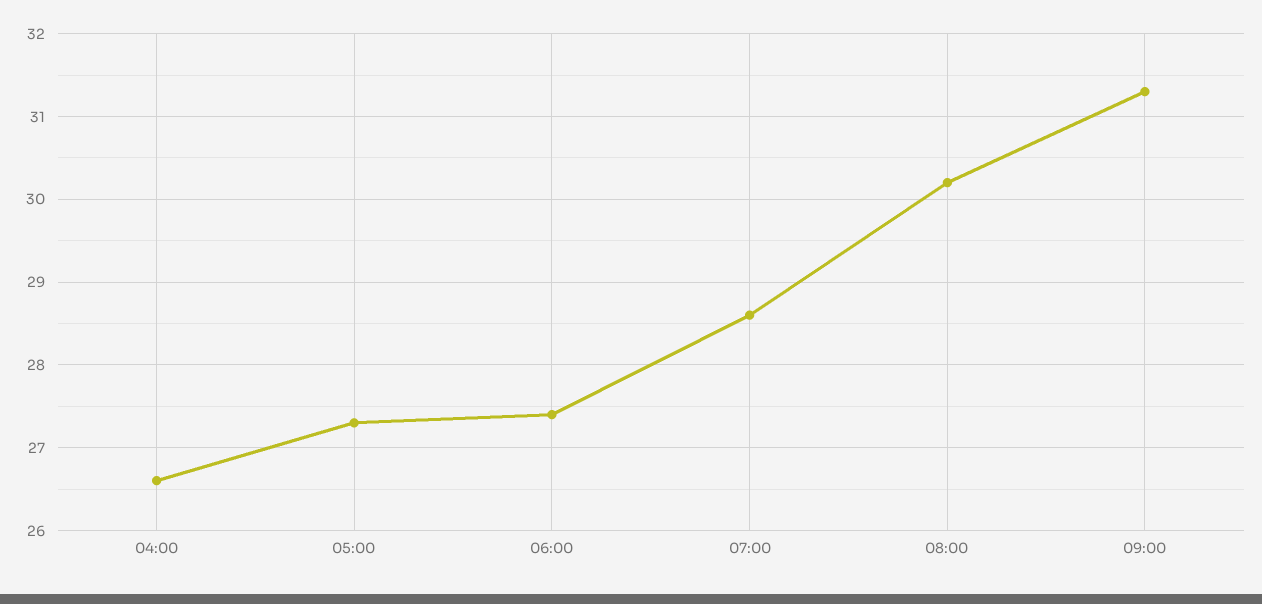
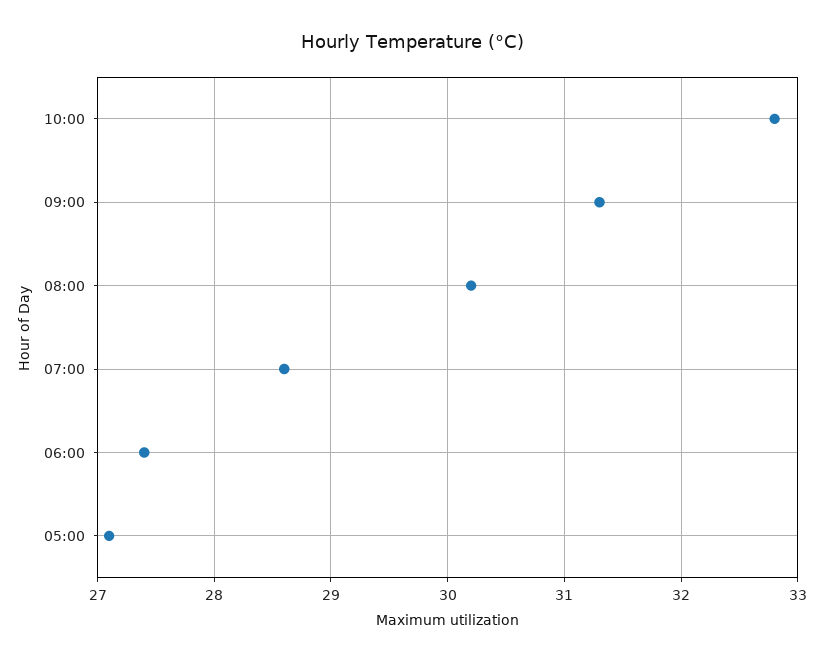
04:00: 26.6 -> none
05:00: 27.3 -> 27.1
10:00: none -> 32.8

